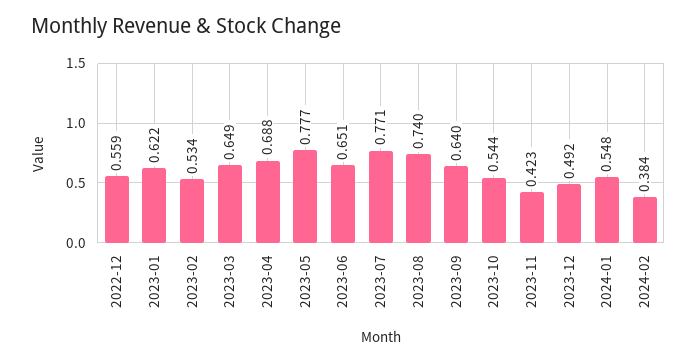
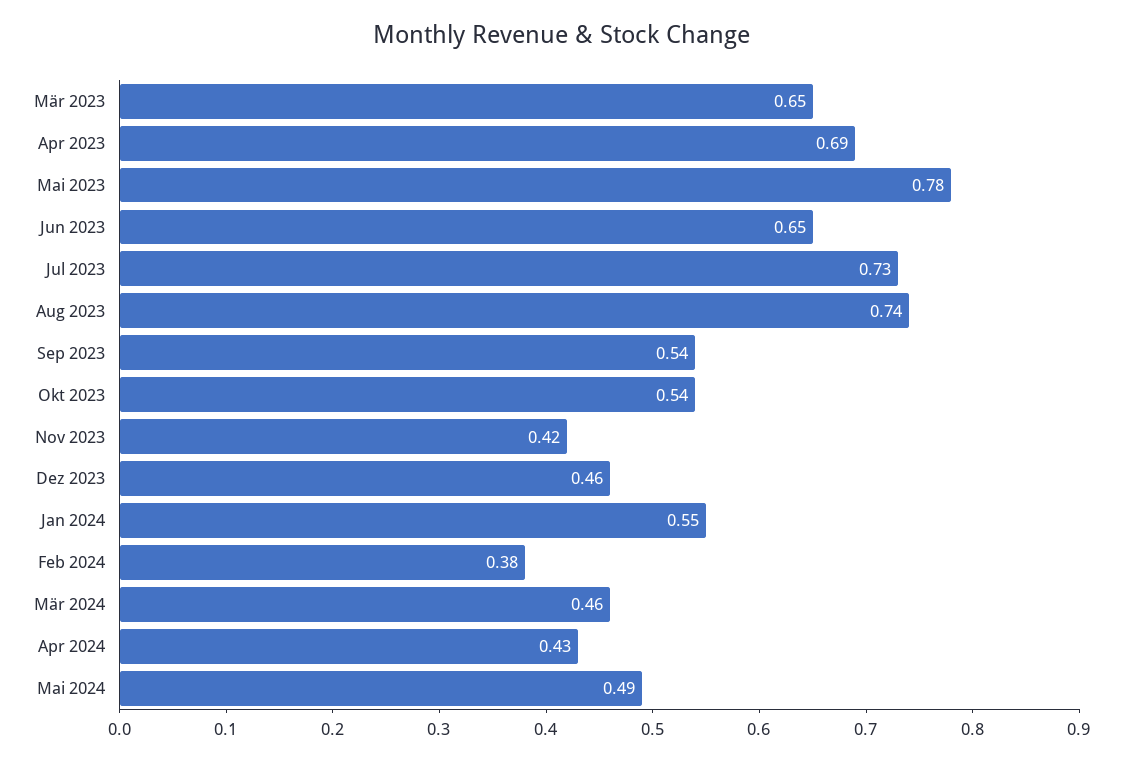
2022-12: 0.559 -> none
2023-01: 0.622 -> none
2023-02: 0.534 -> none
2023-07: 0.771 -> 0.73
2023-09: 0.64 -> 0.54
2023-12: 0.492 -> 0.46
Mär 2024: none -> 0.46
Apr 2024: none -> 0.43
Mai 2024: none -> 0.49

